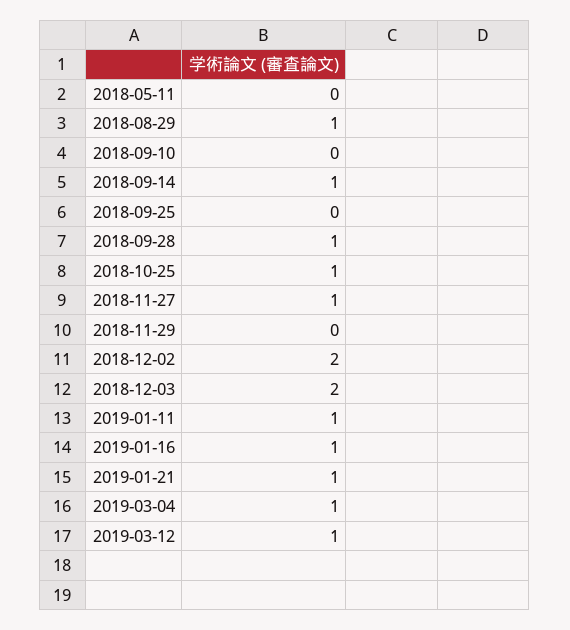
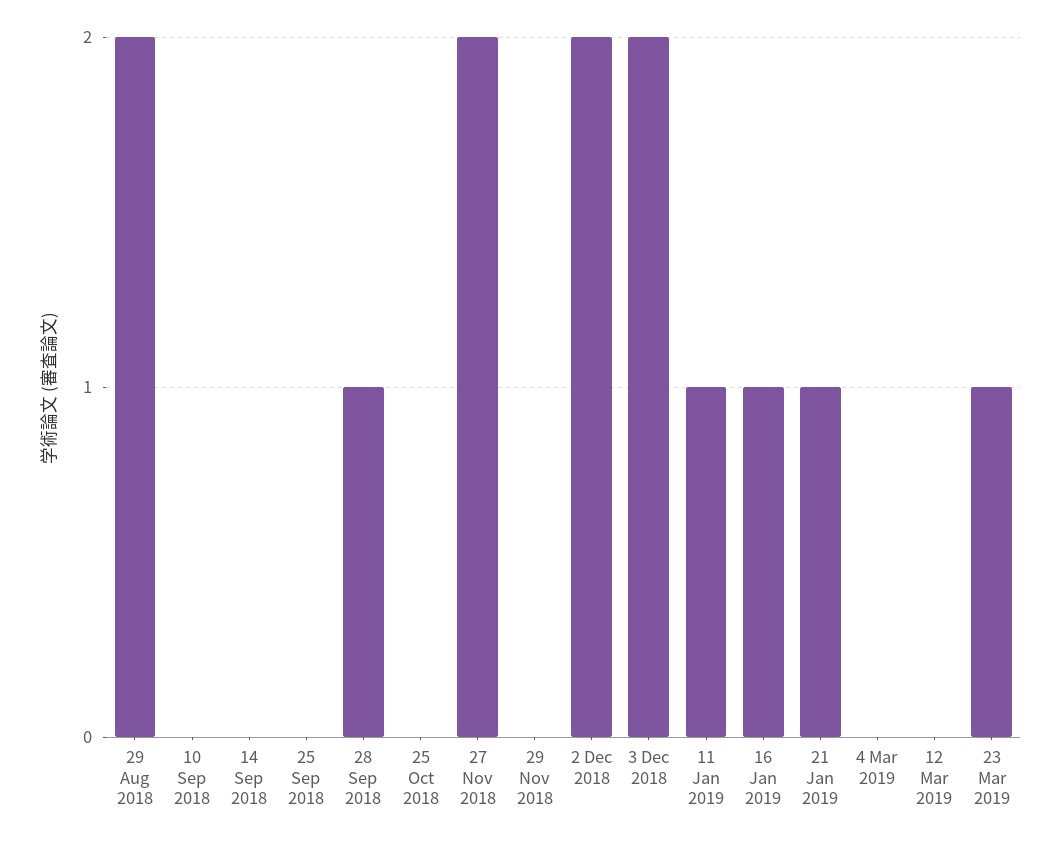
2018-05-11: 0 -> none
2018-08-29: 1 -> 2
2018-09-14: 1 -> 0
2018-10-25: 1 -> 0
2018-11-27: 1 -> 2
2019-03-04: 1 -> 0
2019-03-12: 1 -> 0
23 Mar 2019: none -> 1

